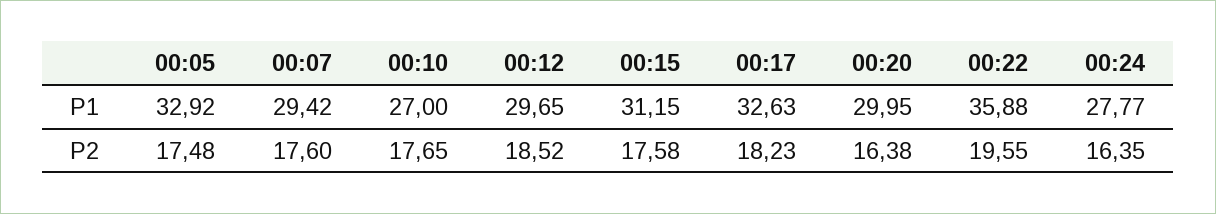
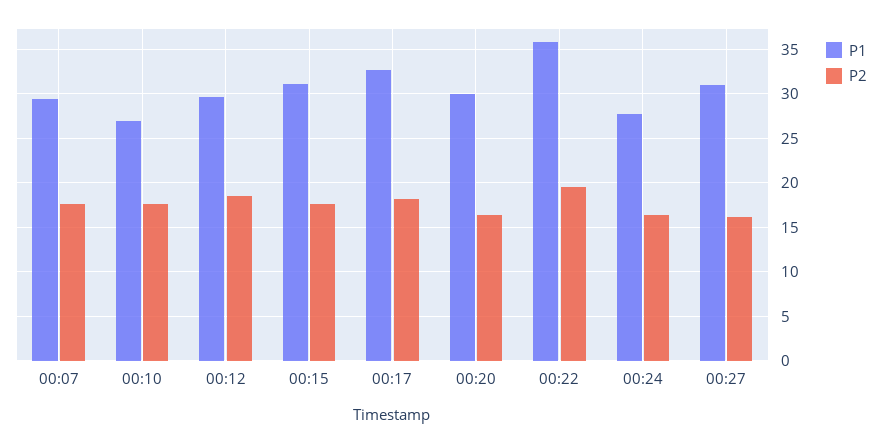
P1, 00:05: 32.92 -> none
P2, 00:05: 17.48 -> none
P1, 00:27: none -> 31
P2, 00:27: none -> 16

